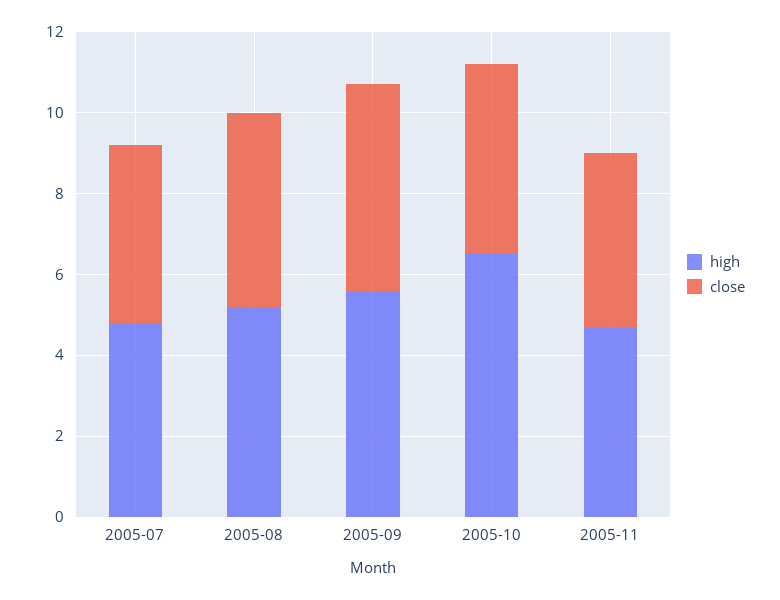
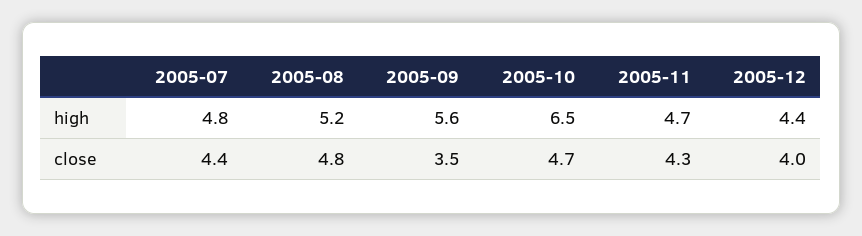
close, 2005-09: 5 -> 3.5
high, 2005-12: none -> 4.4
close, 2005-12: none -> 4

